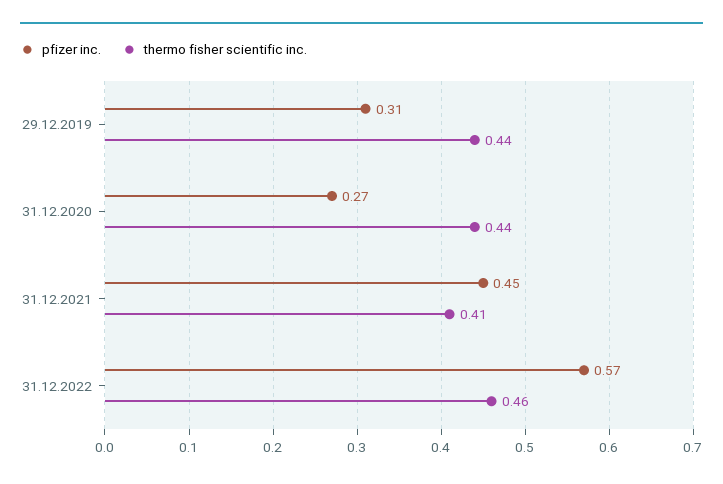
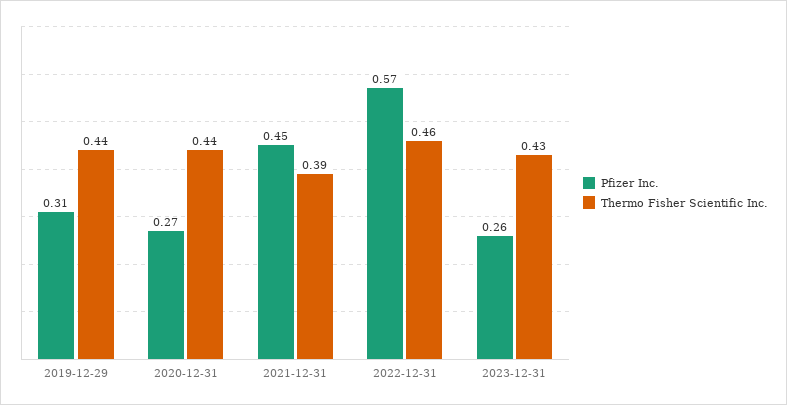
thermo fisher scientific inc., 31.12.2021: 0.41 -> 0.39
pfizer inc., 2023-12-31: none -> 0.26
thermo fisher scientific inc., 2023-12-31: none -> 0.43

